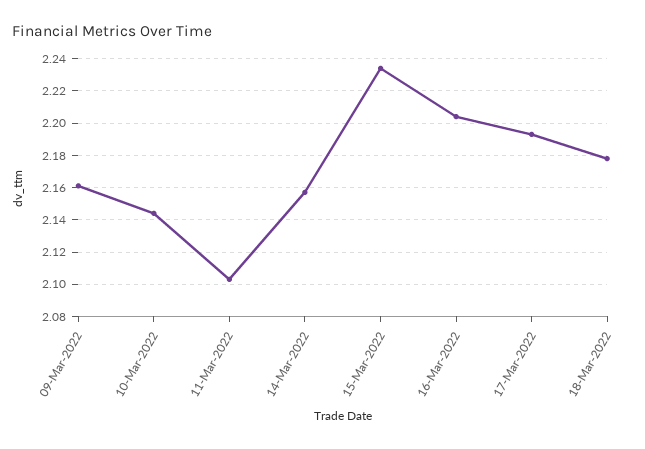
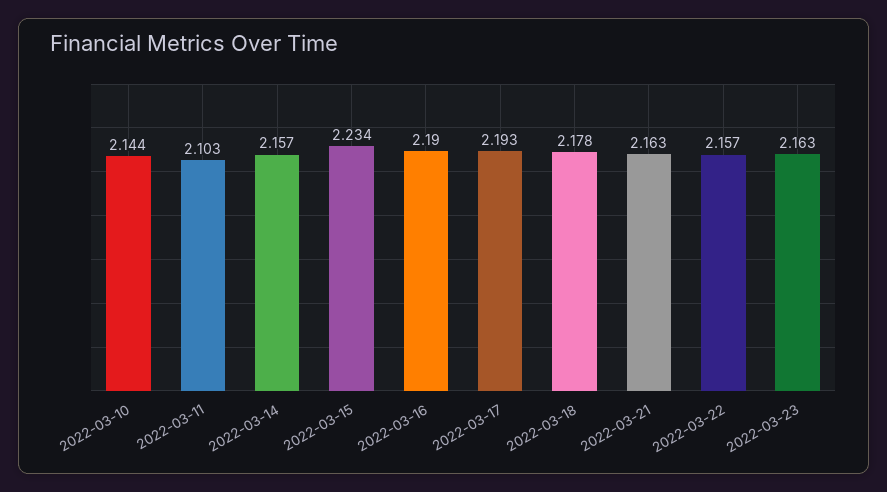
09-Mar-2022: 2.16 -> none
16-Mar-2022: 2.205 -> 2.19
2022-03-21: none -> 2.163
2022-03-22: none -> 2.157
2022-03-23: none -> 2.163

